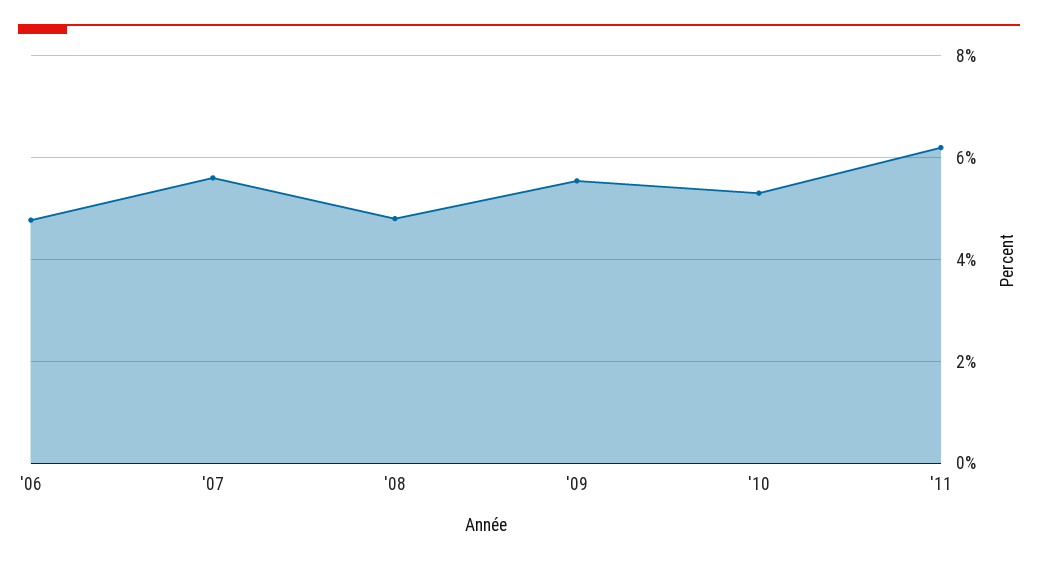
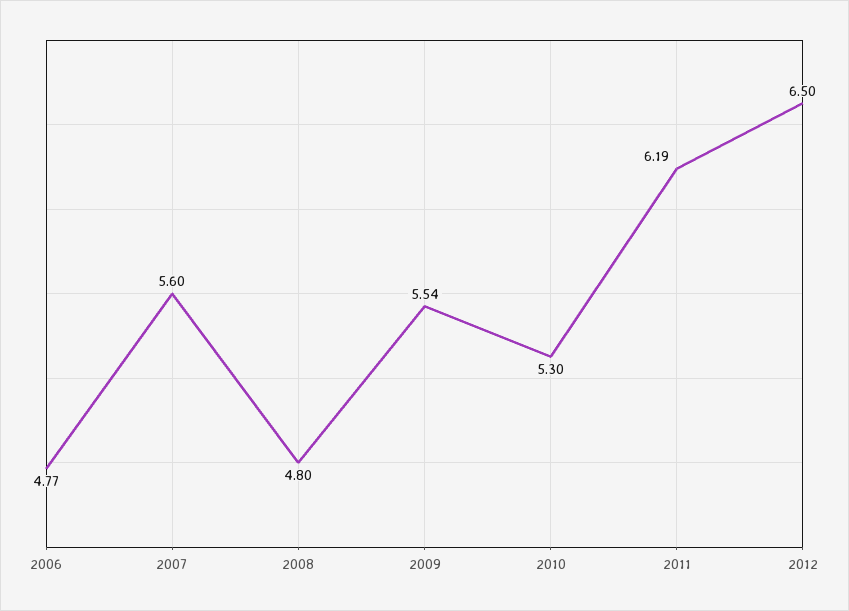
2012: none -> 6.5

